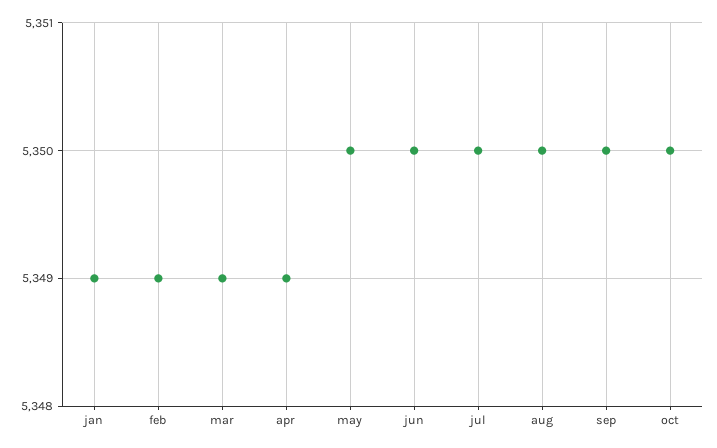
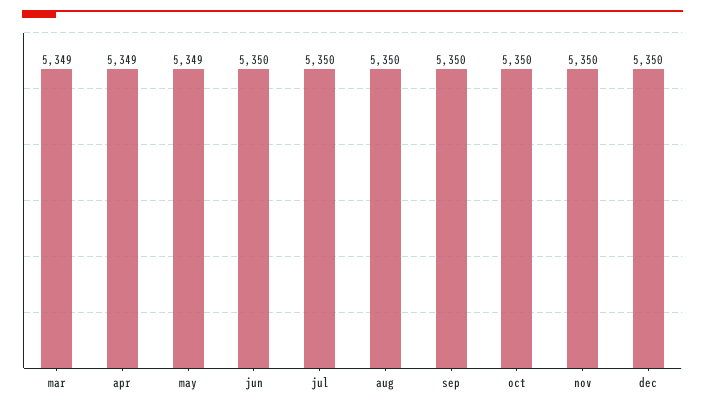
jan: 5349 -> none
feb: 5349 -> none
may: 5350 -> 5349
nov: none -> 5350
dec: none -> 5350

